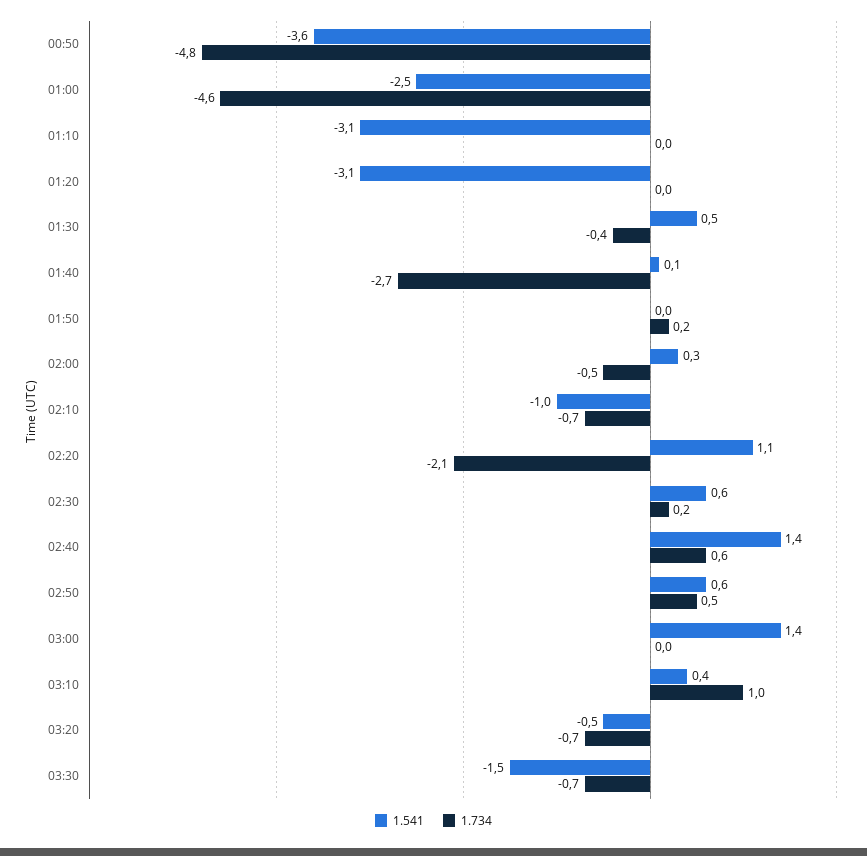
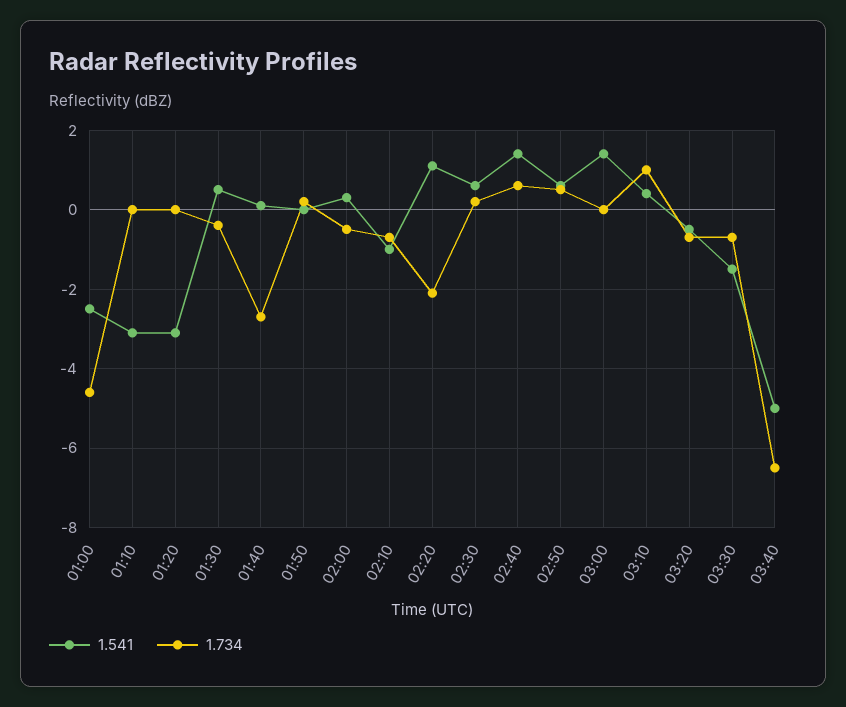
1.541, 00:50: -3.6 -> none
1.734, 00:50: -4.8 -> none
1.541, 03:40: none -> -5
1.734, 03:40: none -> -6.5

